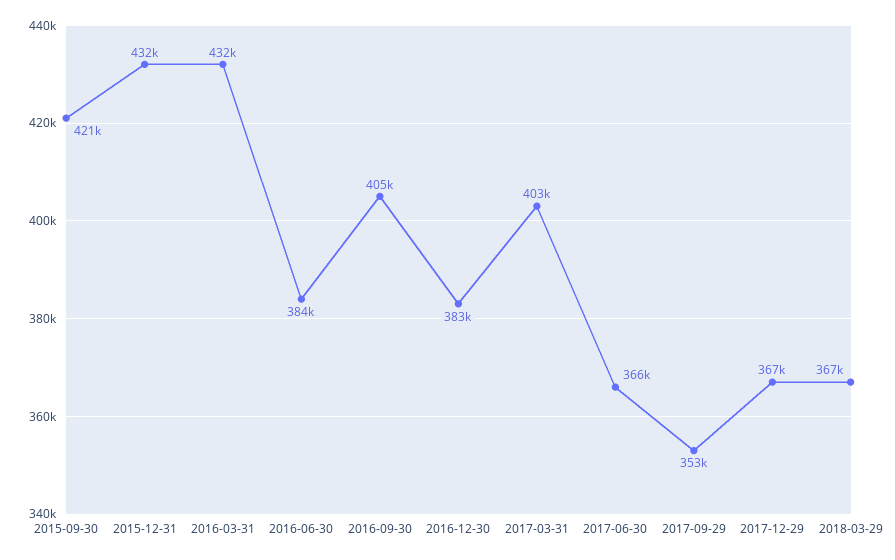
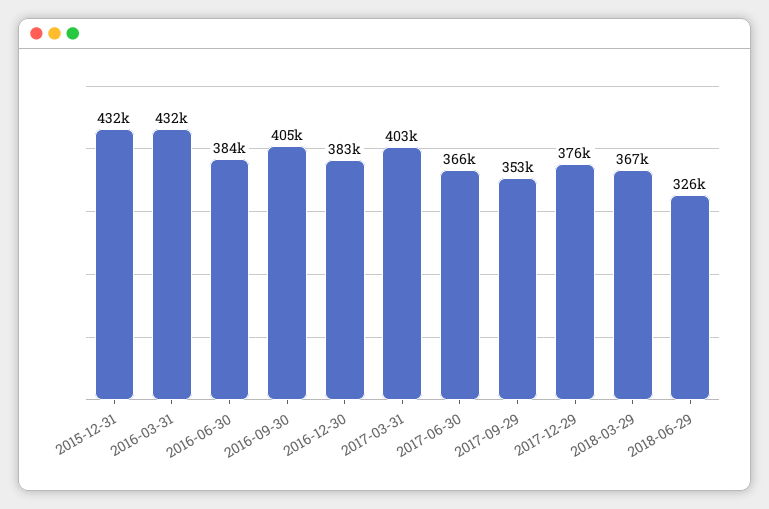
2015-09-30: 421000 -> none
2017-12-29: 367000 -> 376000
2018-06-29: none -> 326000

